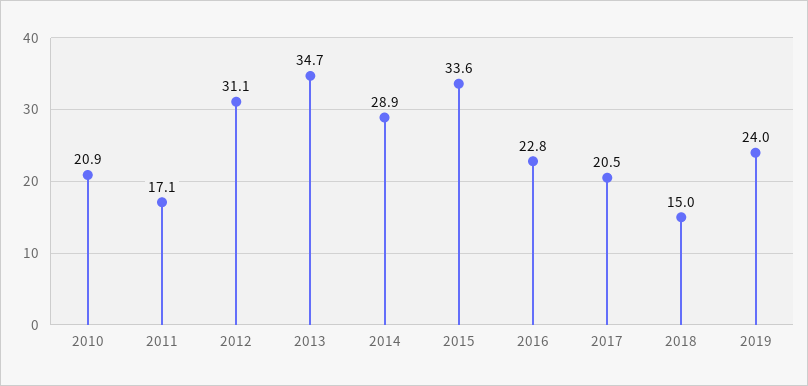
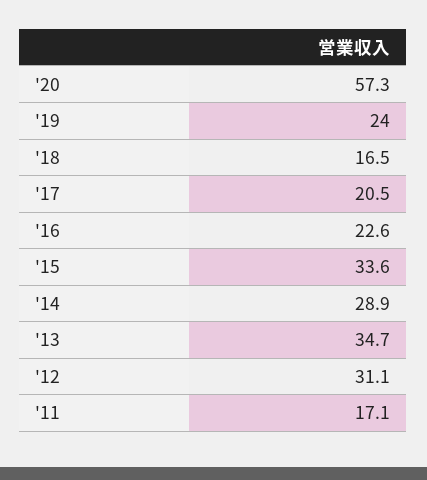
2010: 20.9 -> none
2016: 22.8 -> 22.6
2018: 15 -> 16.5
'20: none -> 57.3

